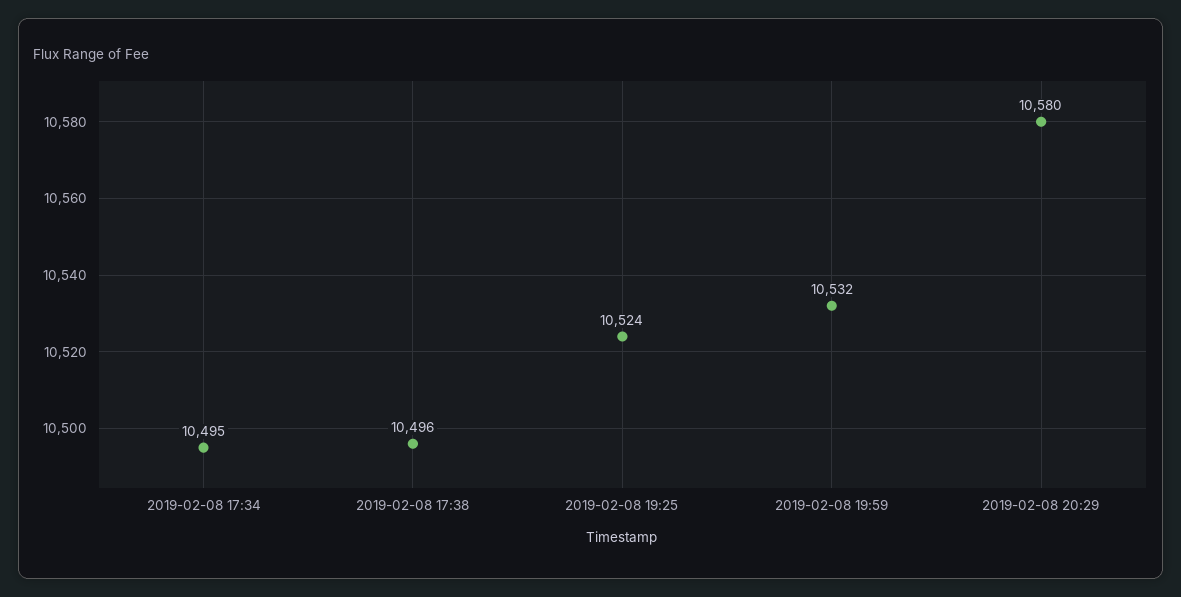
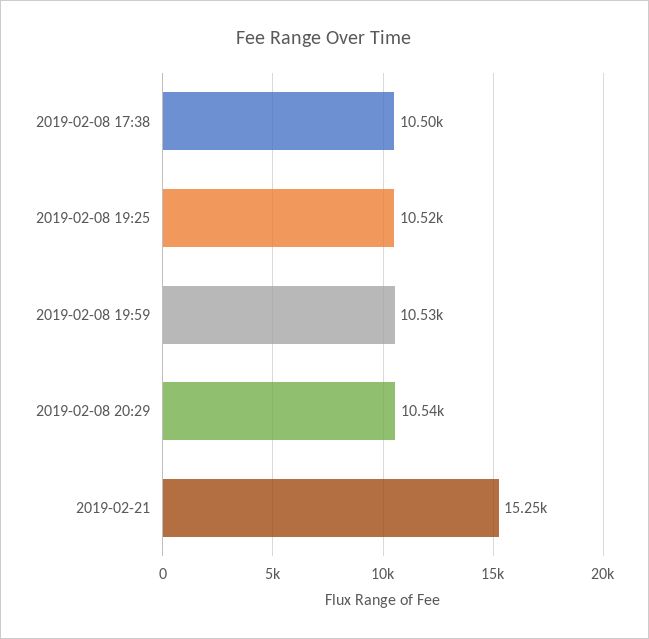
2019-02-08 17:34: 10495 -> none
2019-02-08 20:29: 10580 -> 10540
2019-02-21: none -> 15250

